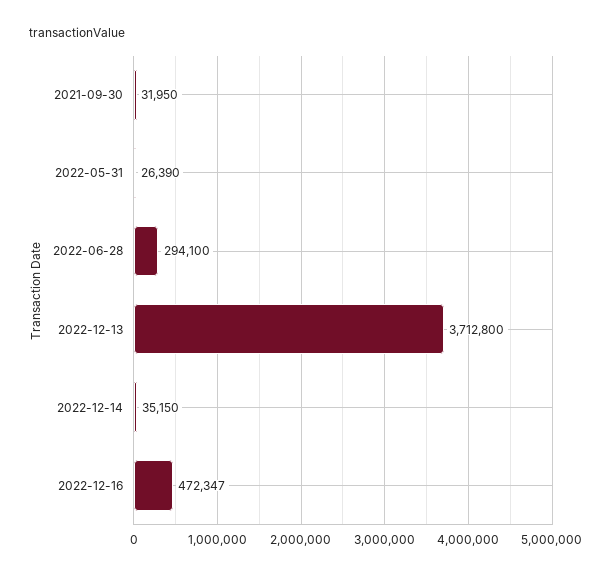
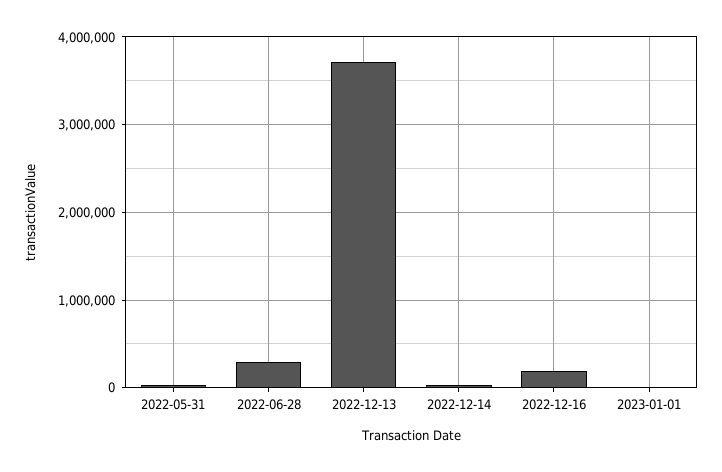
2021-09-30: 31950 -> none
2022-12-16: 472347 -> 200000
2023-01-01: none -> 0

